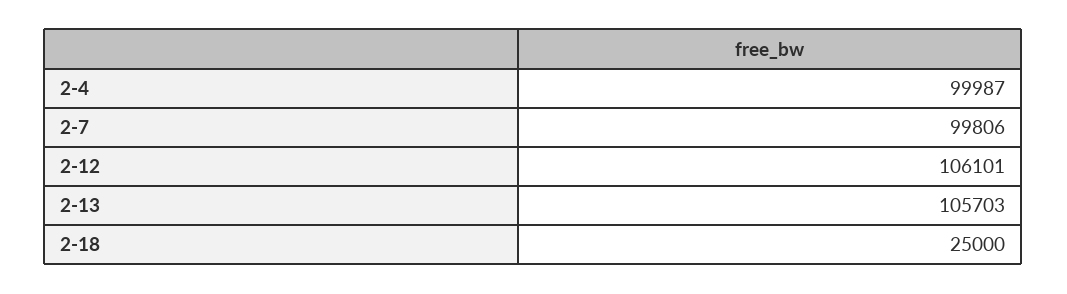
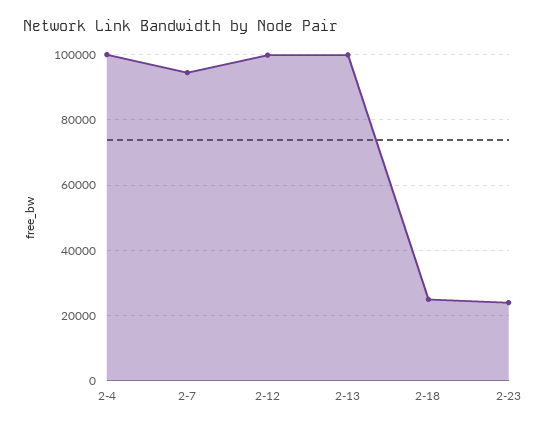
2-7: 99806 -> 94000
2-12: 106101 -> 100000
2-13: 105703 -> 100000
2-23: none -> 24000

